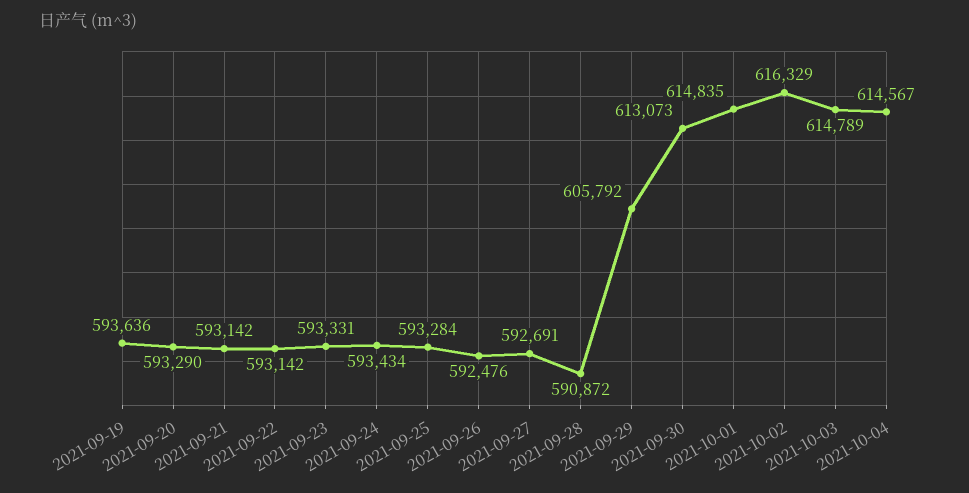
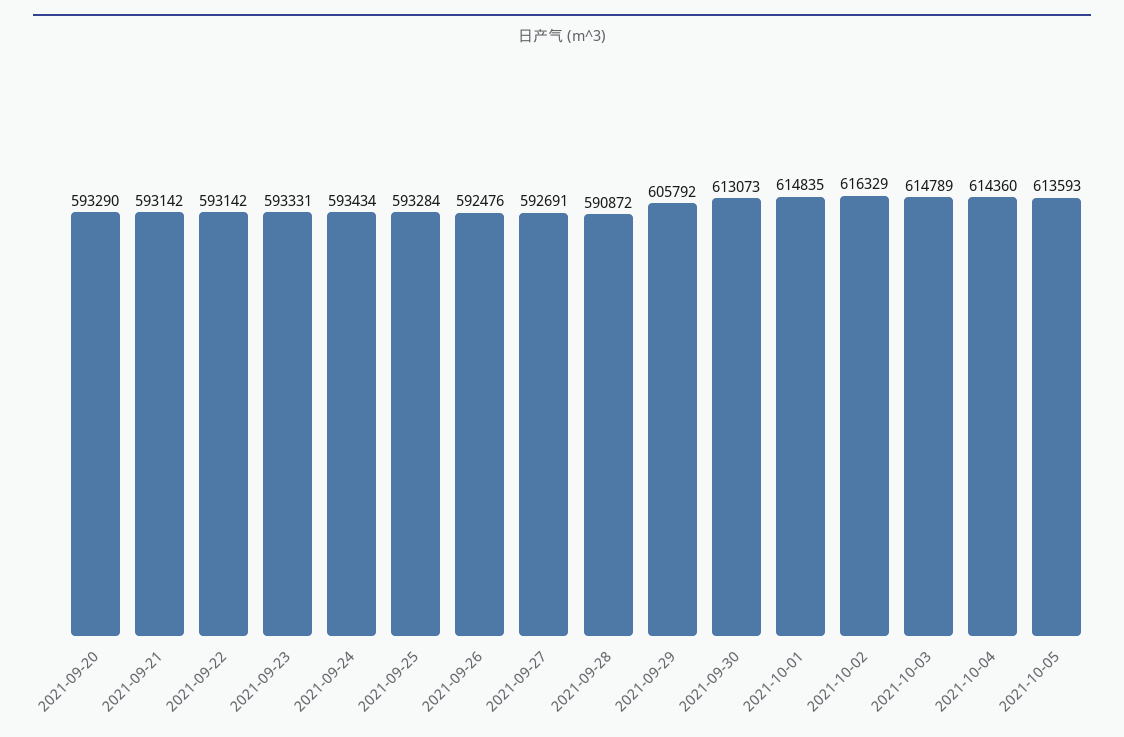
2021-09-19: 593636 -> none
2021-10-04: 614567 -> 614360
2021-10-05: none -> 613593

